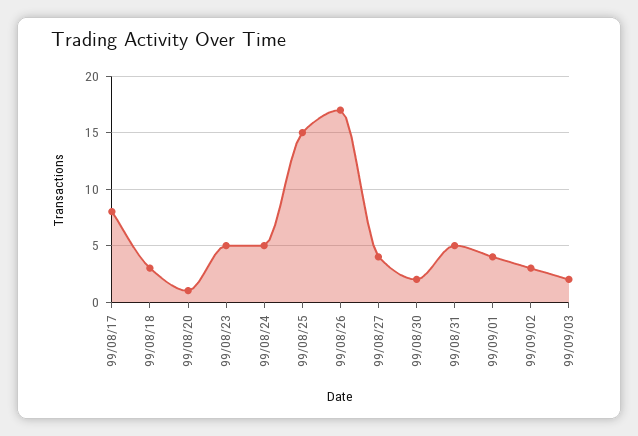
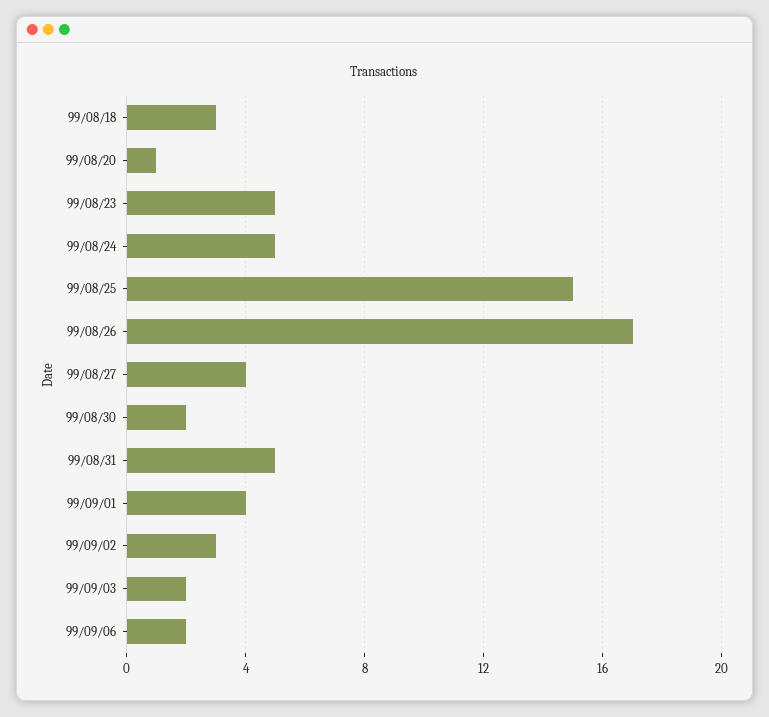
99/08/17: 8 -> none
99/09/06: none -> 2

